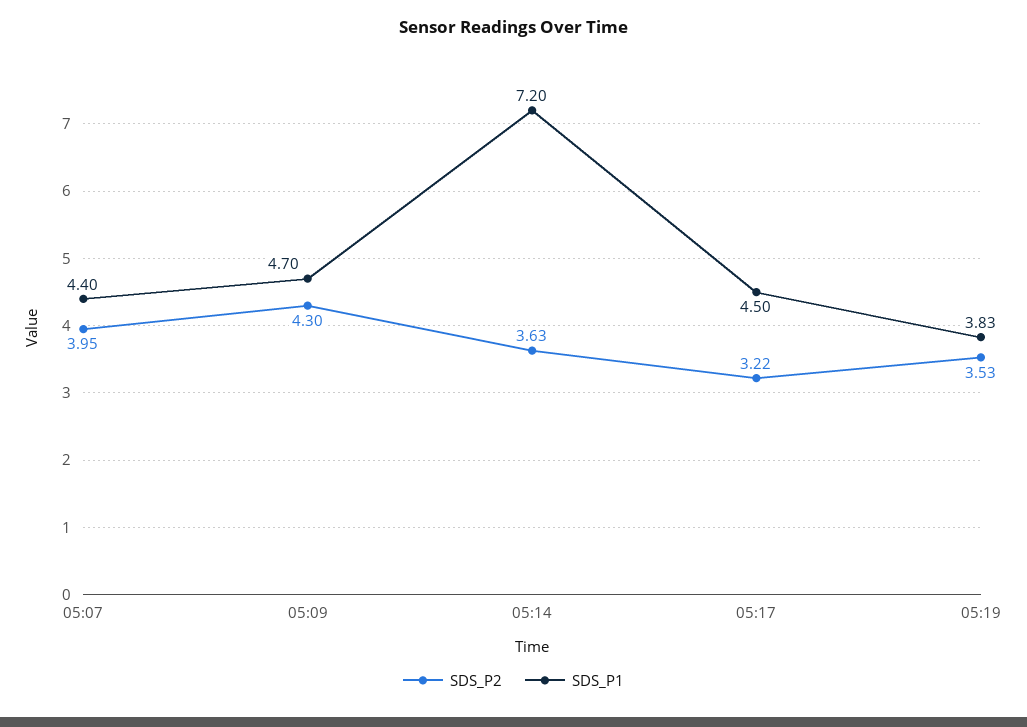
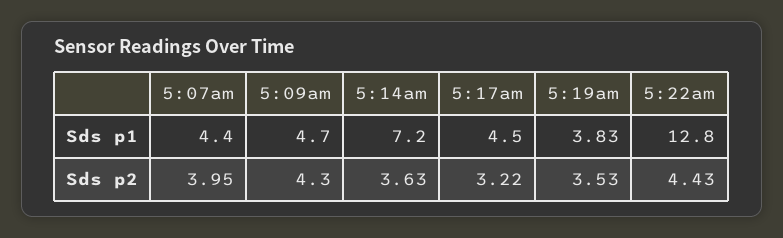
SDS_P1, 5:22am: none -> 12.8
SDS_P2, 5:22am: none -> 4.43

